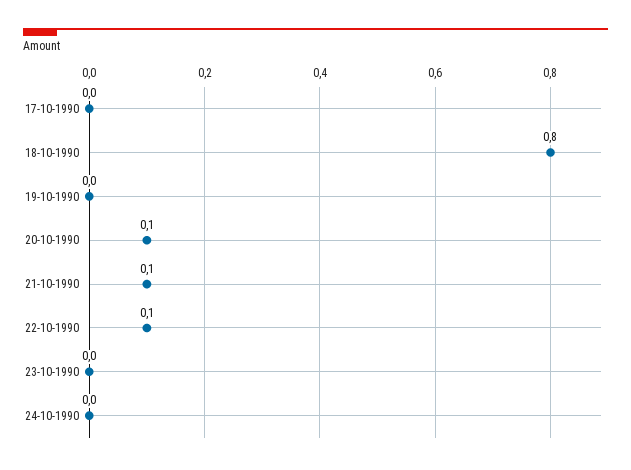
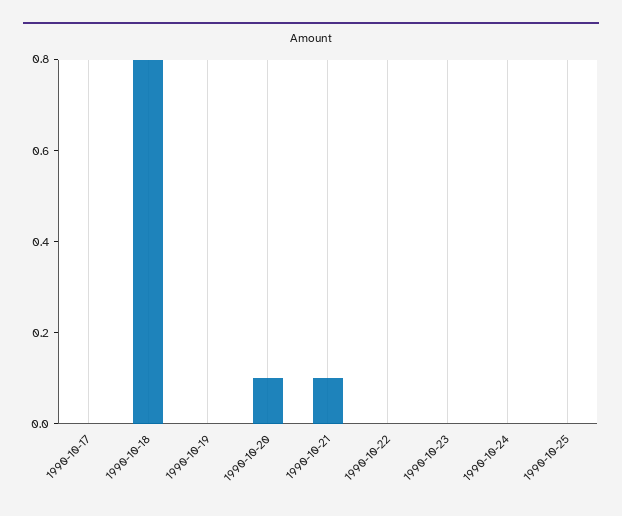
22-10-1990: 0.1 -> 0
1990-10-25: none -> 0

